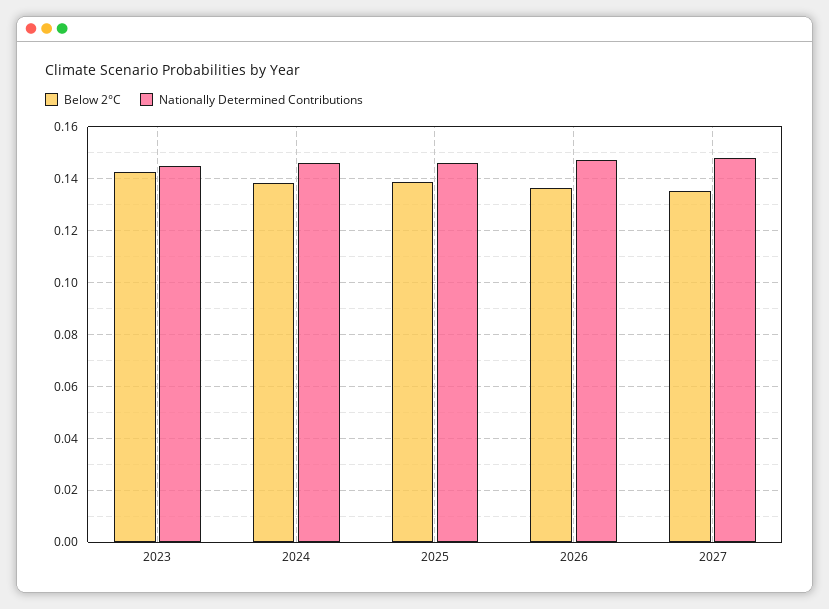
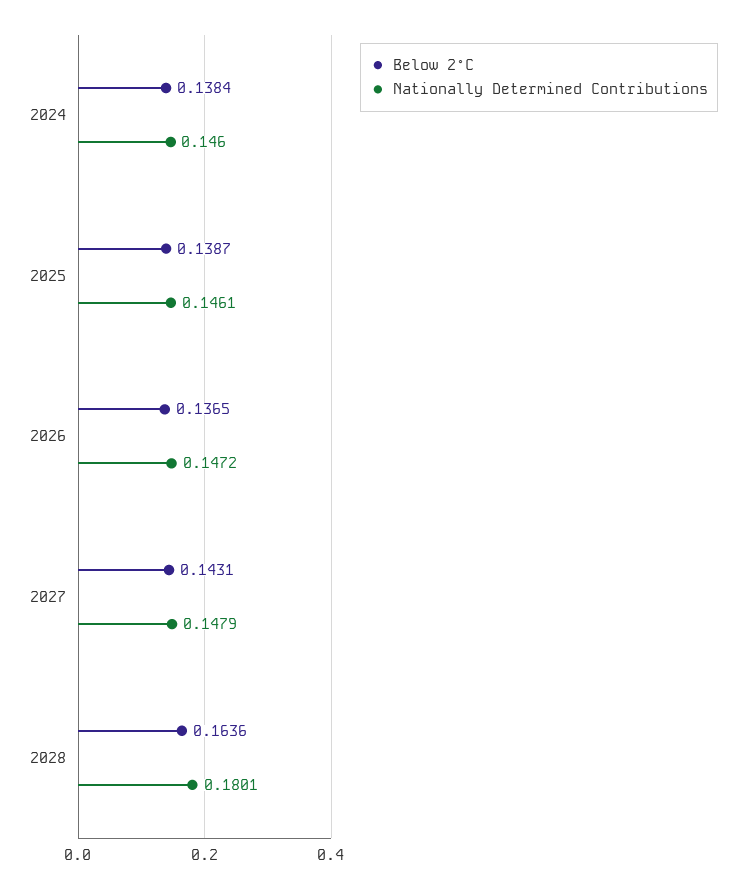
Below 2°C, 2023: 0.1425 -> none
Nationally Determined Contributions, 2023: 0.145 -> none
Below 2°C, 2027: 0.135 -> 0.1431
Below 2°C, 2028: none -> 0.1636
Nationally Determined Contributions, 2028: none -> 0.1801

